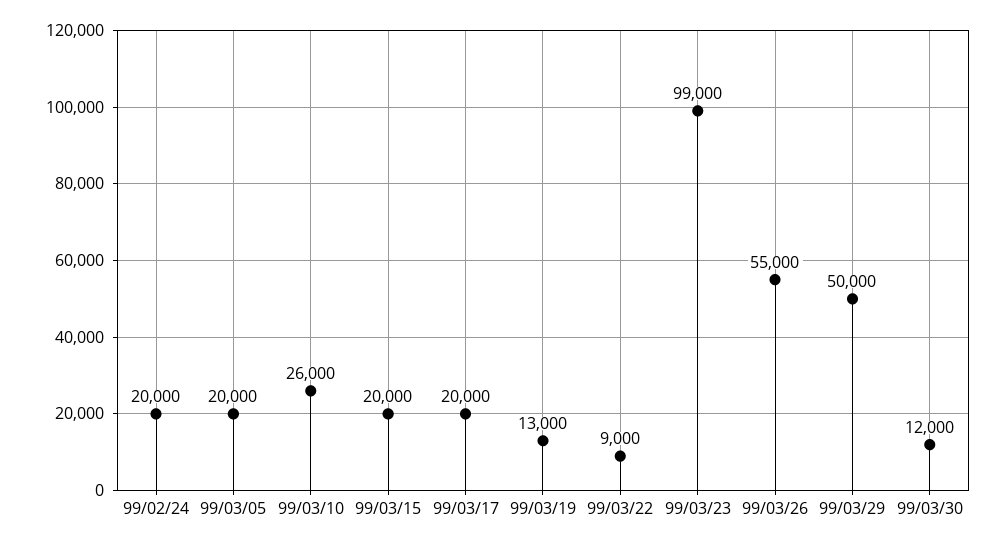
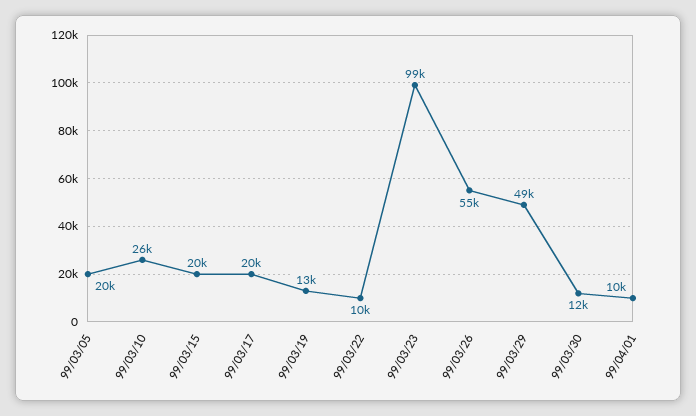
99/02/24: 20000 -> none
99/03/22: 9000 -> 10000
99/03/29: 50000 -> 49000
99/04/01: none -> 10000

